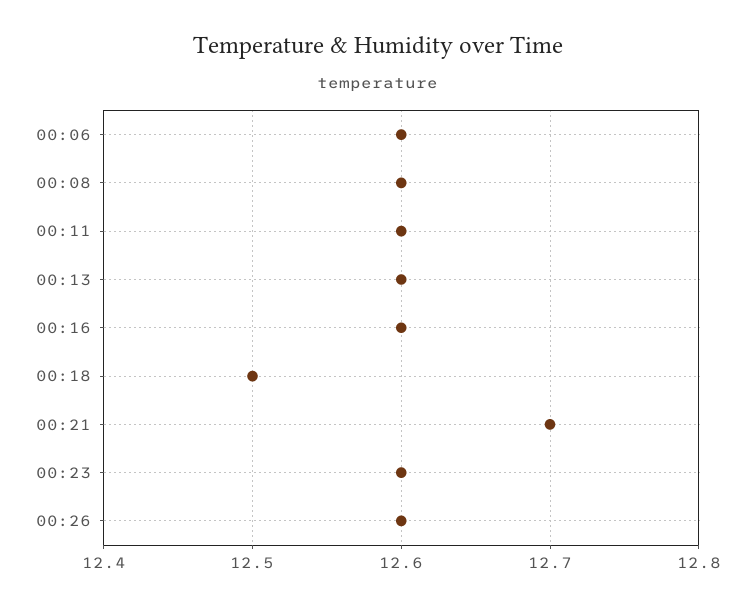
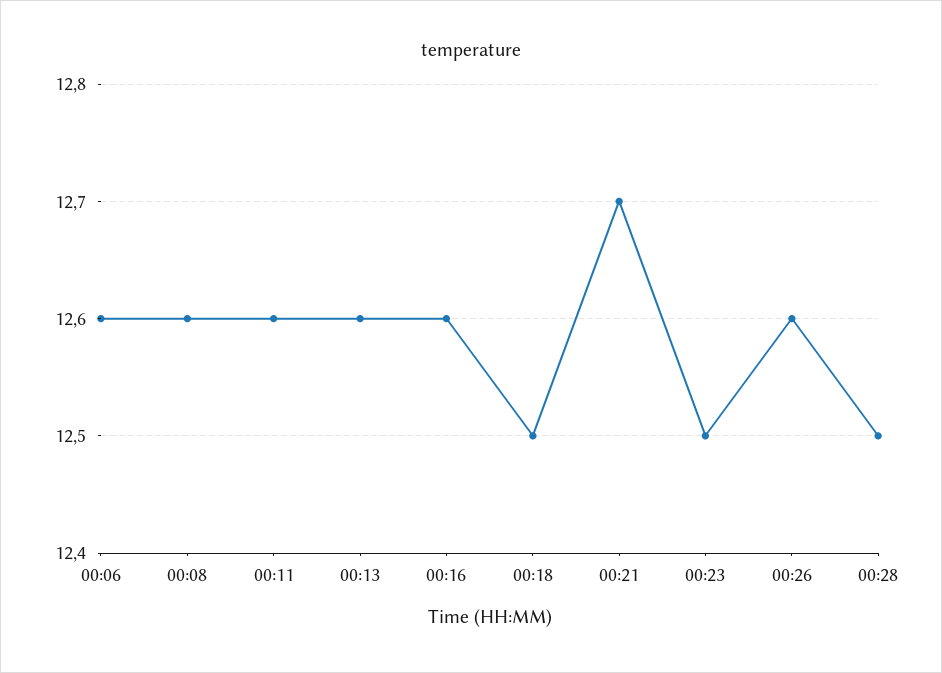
00:23: 12.6 -> 12.5
00:28: none -> 12.5

